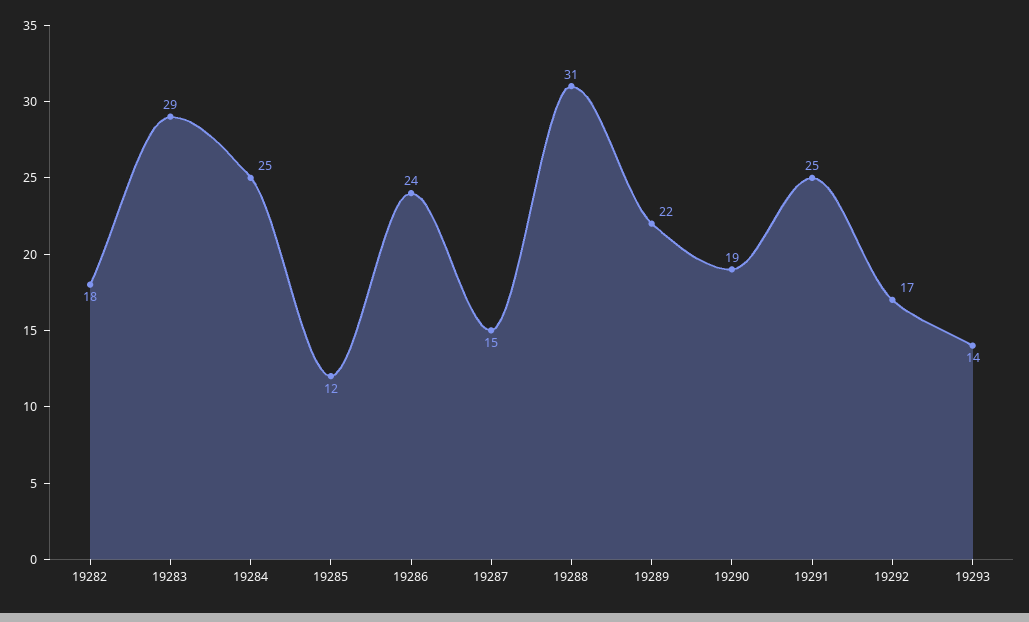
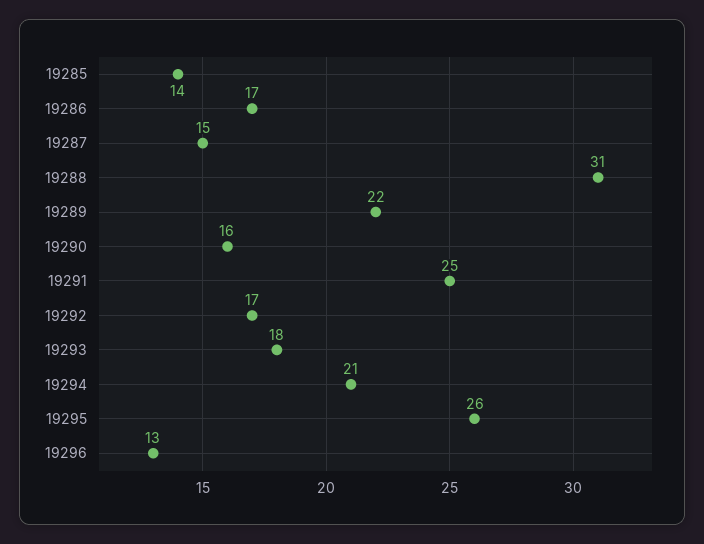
19282: 18 -> none
19283: 29 -> none
19284: 25 -> none
19285: 12 -> 14
19286: 24 -> 17
19290: 19 -> 16
19293: 14 -> 18
19294: none -> 21
19295: none -> 26
19296: none -> 13

